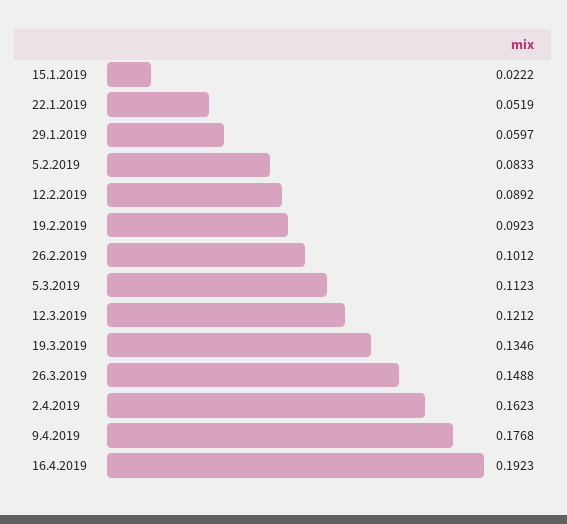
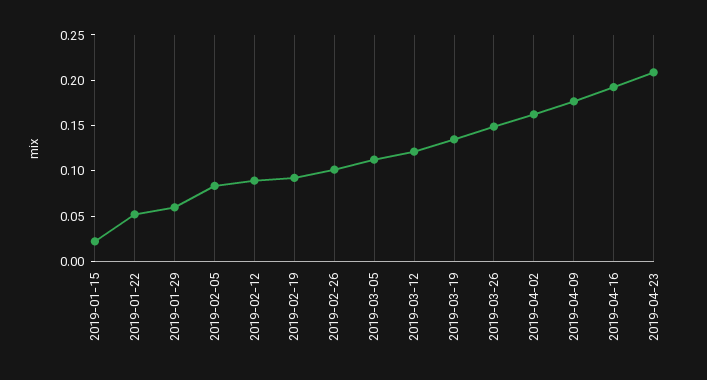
2019-04-23: none -> 0.21

